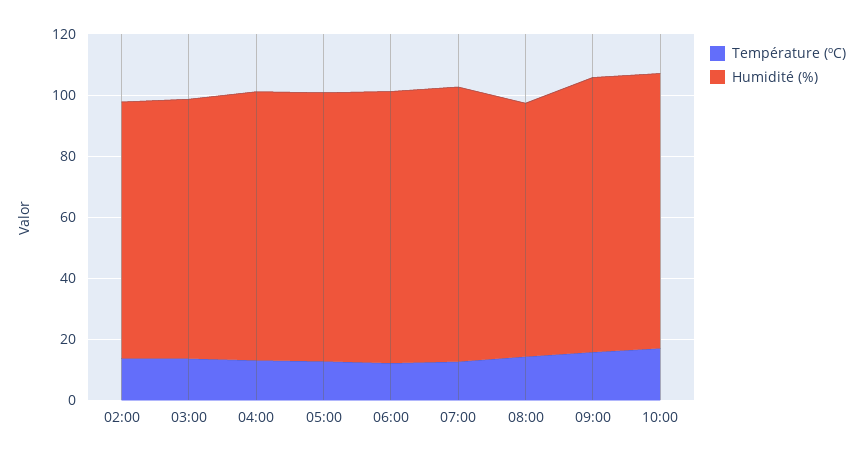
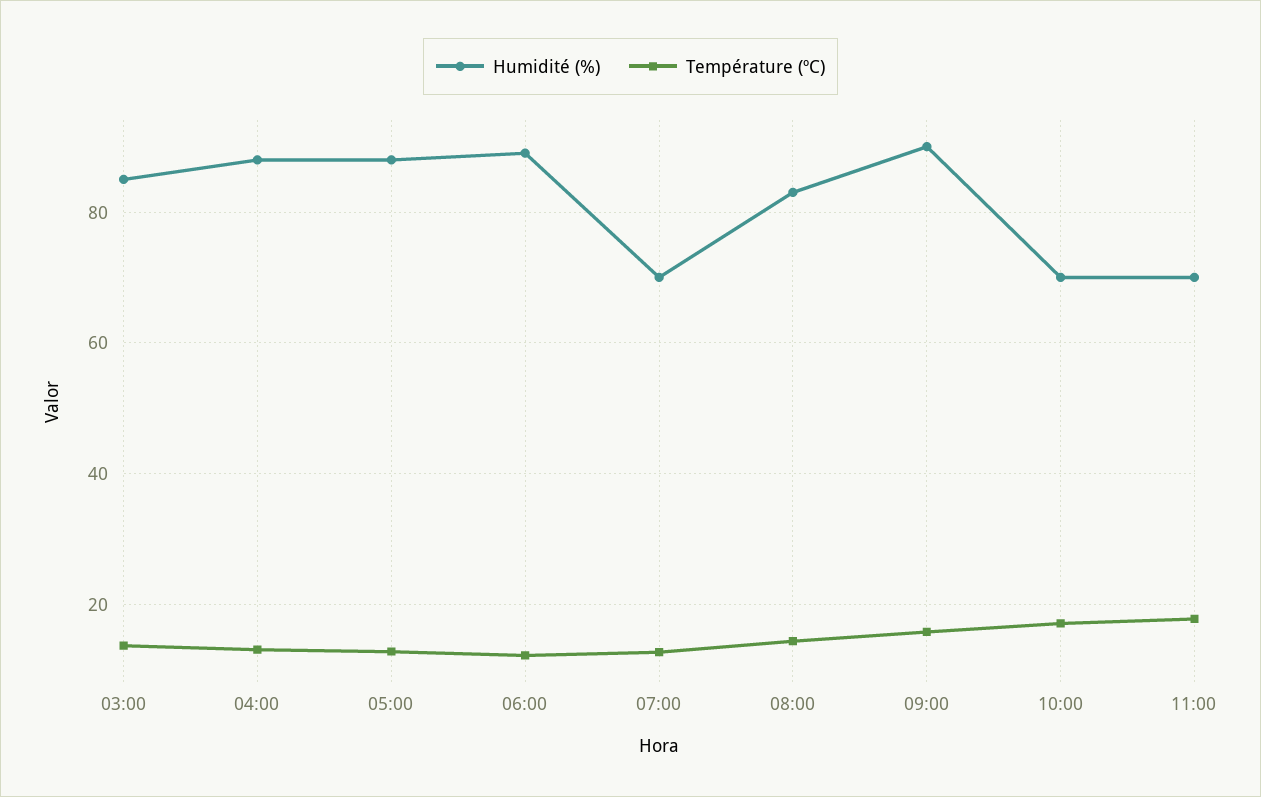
Température (ºC), 02:00: 15 -> none
Humidité (%), 02:00: 85 -> none
Humidité (%), 07:00: 90 -> 70
Humidité (%), 10:00: 90 -> 70
Humidité (%), 11:00: none -> 70
Température (ºC), 11:00: none -> 18

